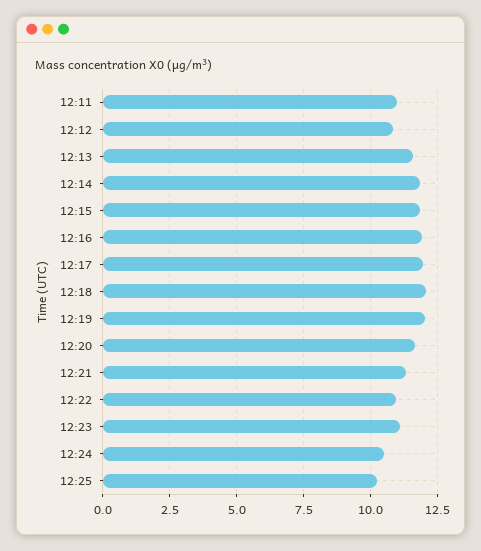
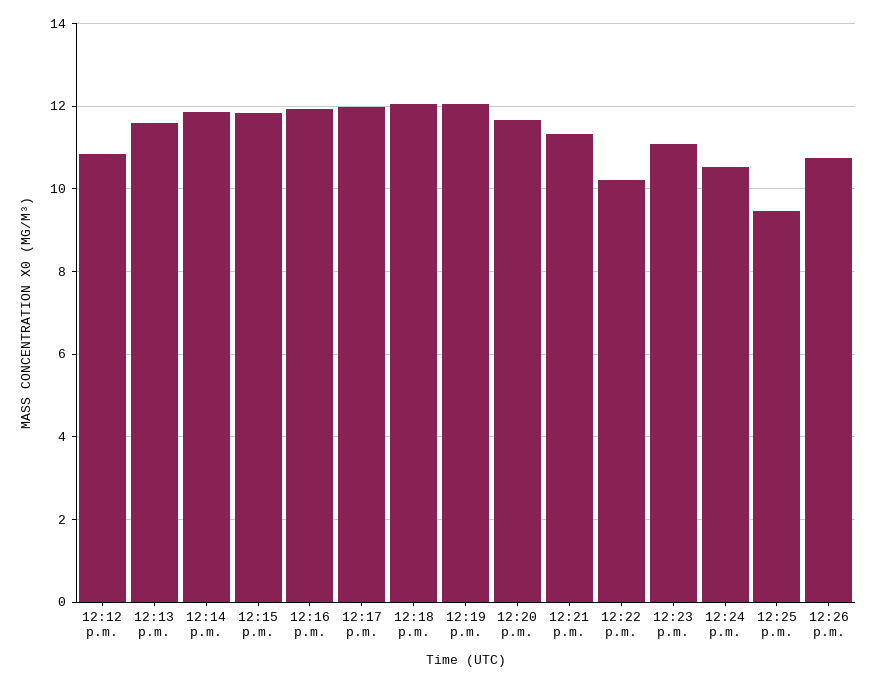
12:11: 11 -> none
12:22: 11 -> 10.2
12:25: 10.25 -> 9.4
12:26 p.m.: none -> 10.8

